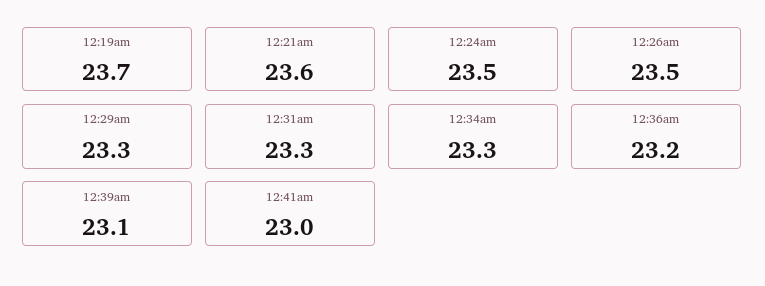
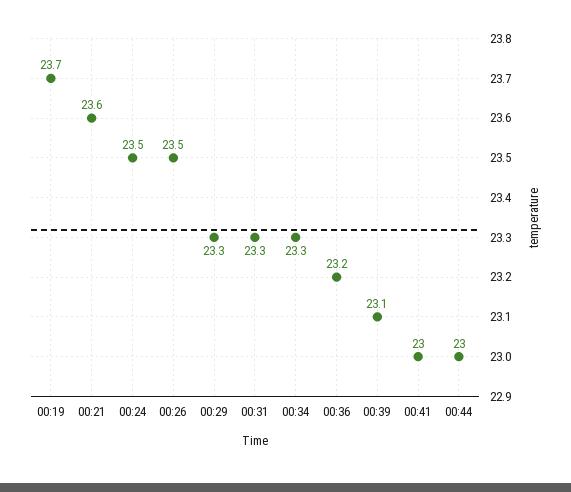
00:44: none -> 23

